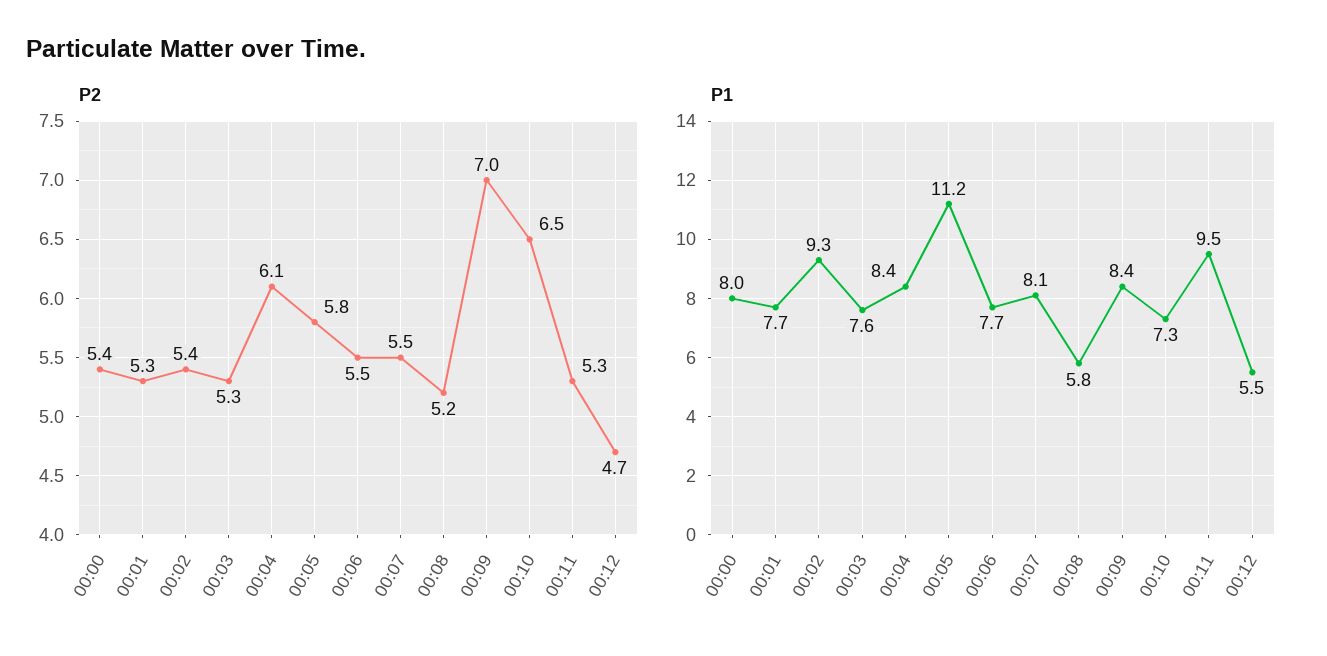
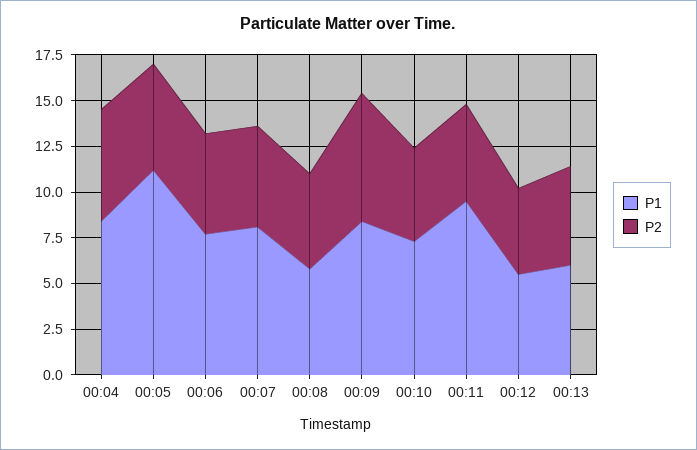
P2, 00:00: 5.4 -> none
P2, 00:01: 5.3 -> none
P2, 00:02: 5.4 -> none
P2, 00:03: 5.3 -> none
P2, 00:10: 6.5 -> 5
P1, 00:00: 8 -> none
P1, 00:01: 7.7 -> none
P1, 00:02: 9.3 -> none
P1, 00:03: 7.6 -> none
P1, 00:13: none -> 6
P2, 00:13: none -> 5.5

